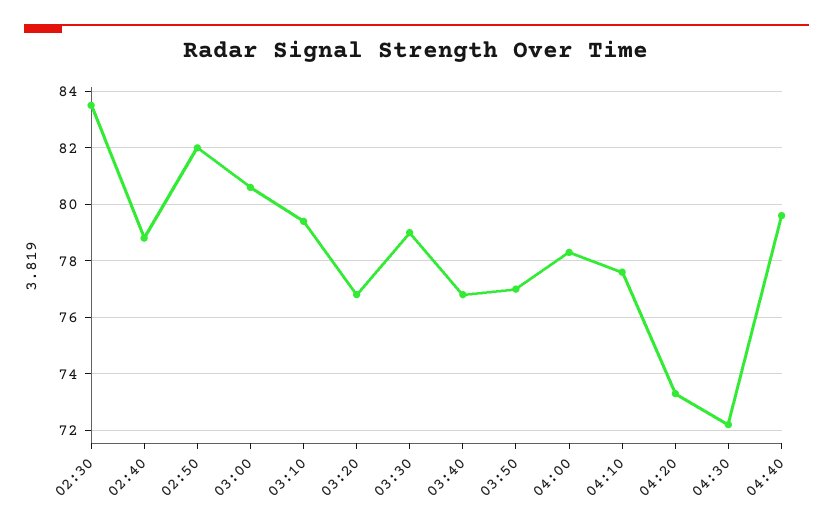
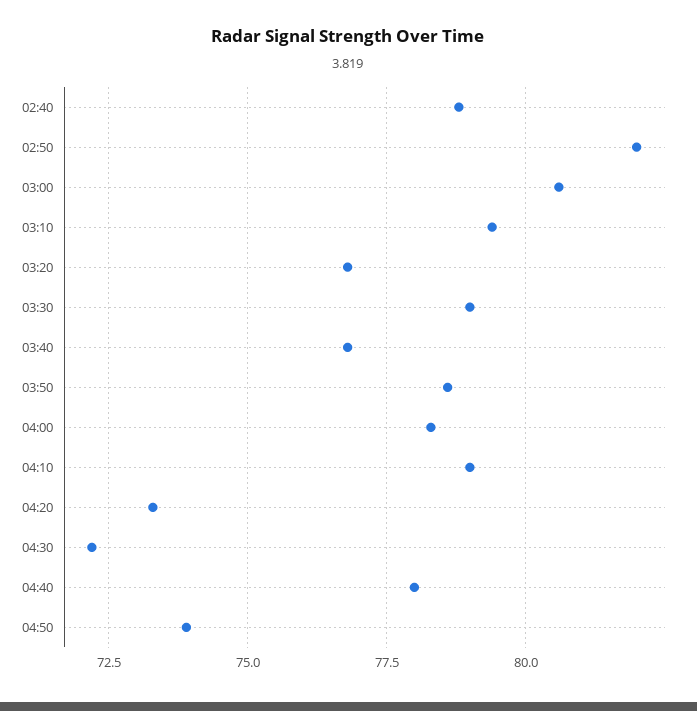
02:30: 83.5 -> none
03:50: 77 -> 78.5
04:10: 77.5 -> 79
04:40: 79.5 -> 78
04:50: none -> 74

